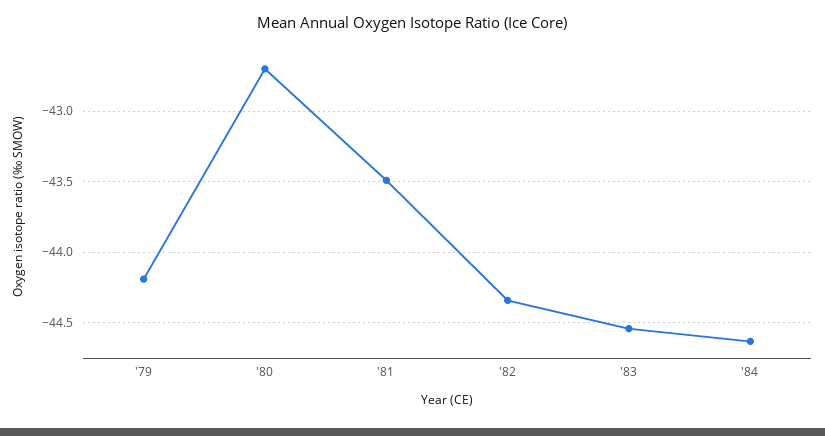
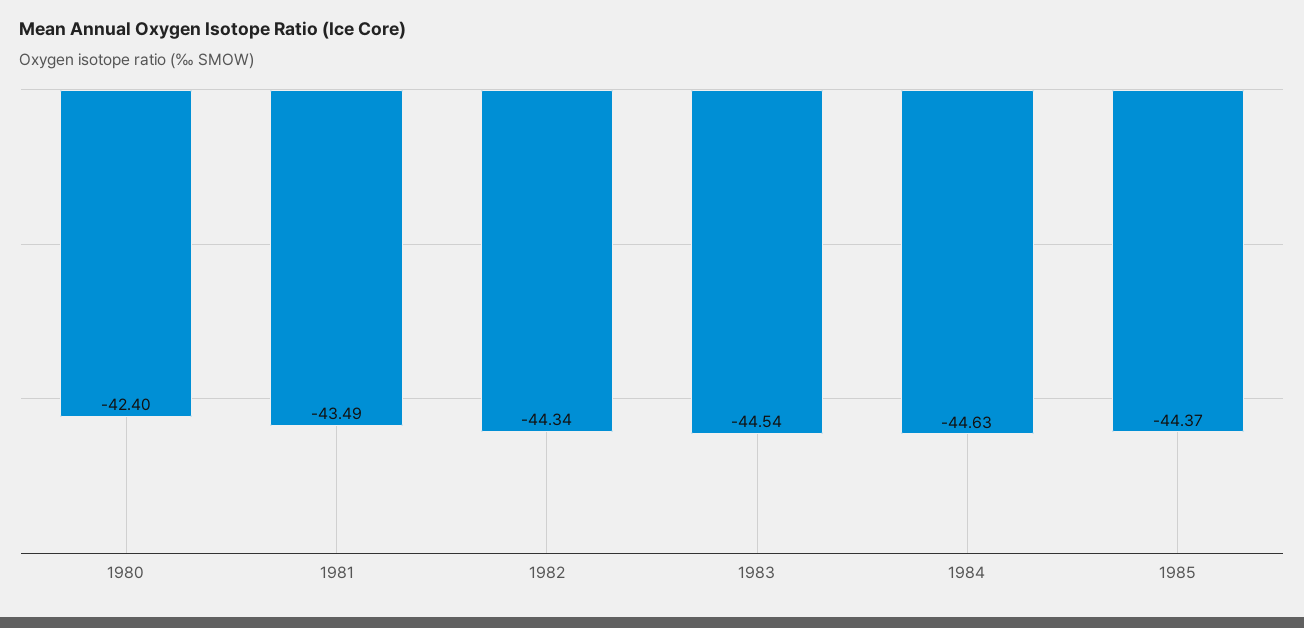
'79: -44.2 -> none
'80: -42.7 -> -42.4
1985: none -> -44.37

